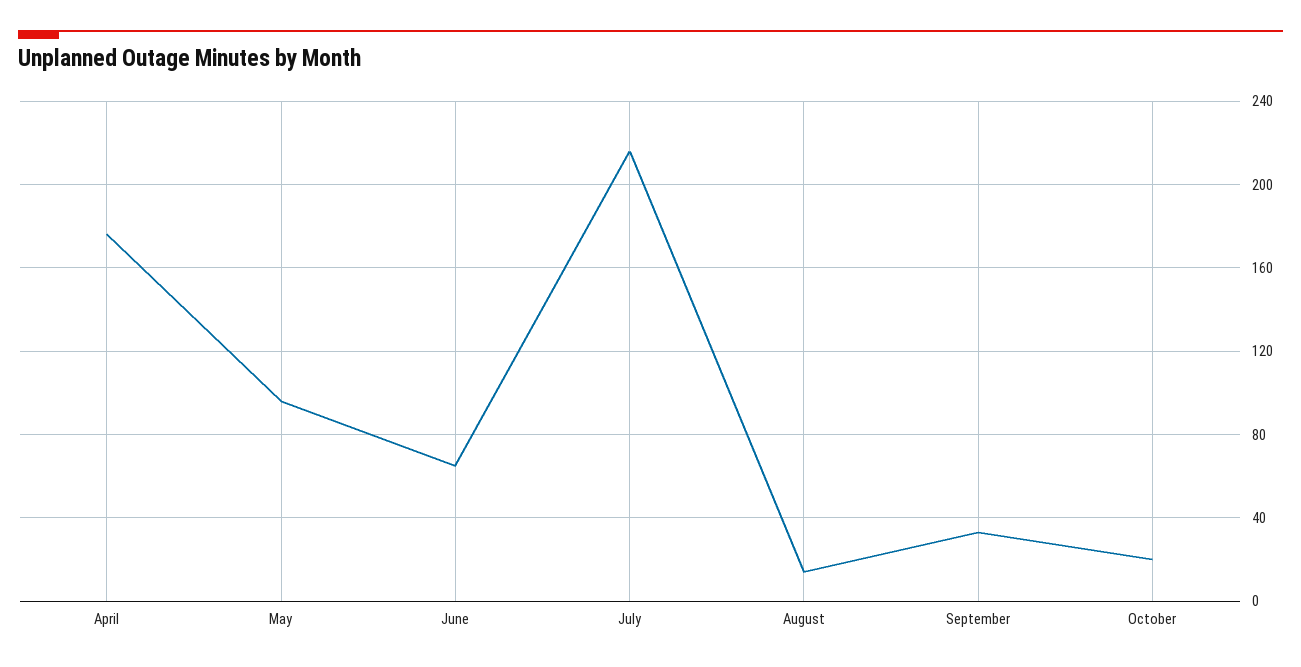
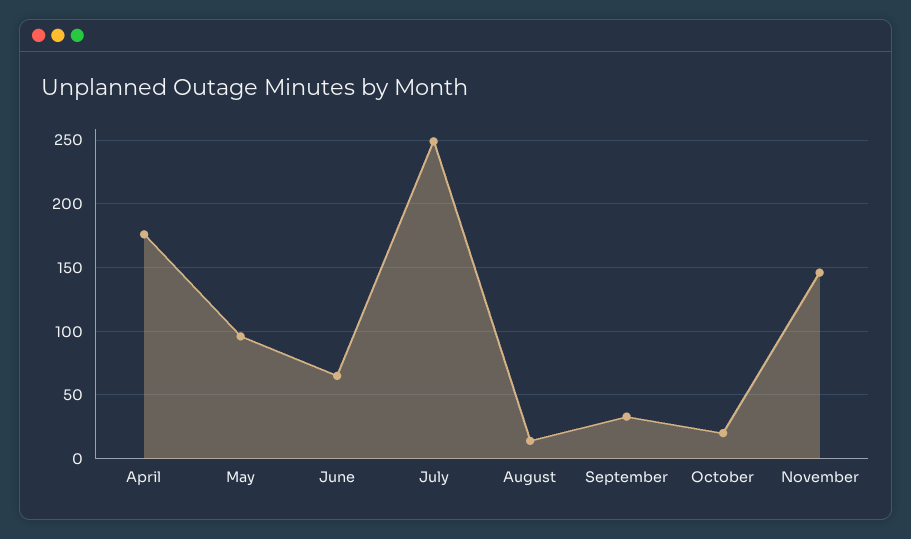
July: 215 -> 250
November: none -> 145

